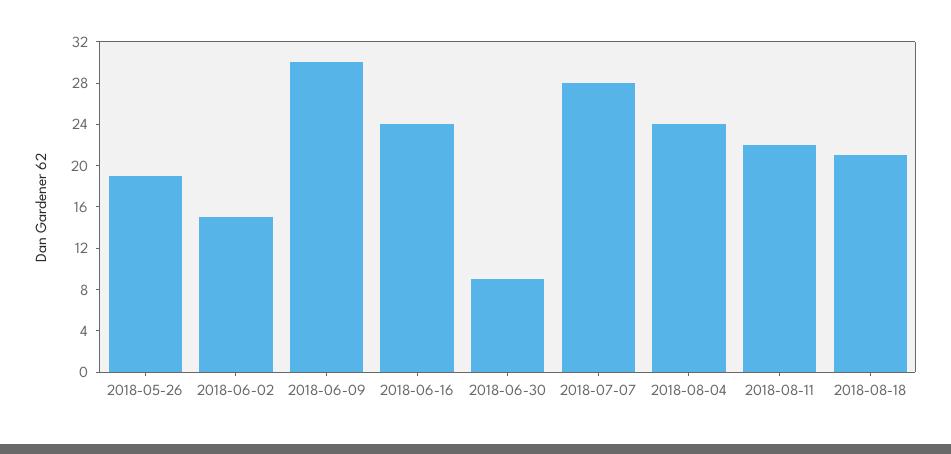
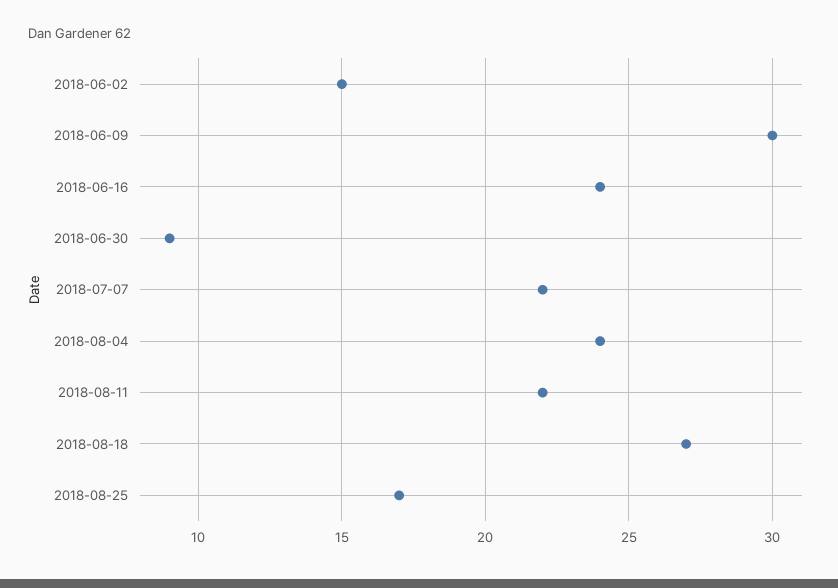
2018-05-26: 19 -> none
2018-07-07: 28 -> 22
2018-08-18: 21 -> 27
2018-08-25: none -> 17

